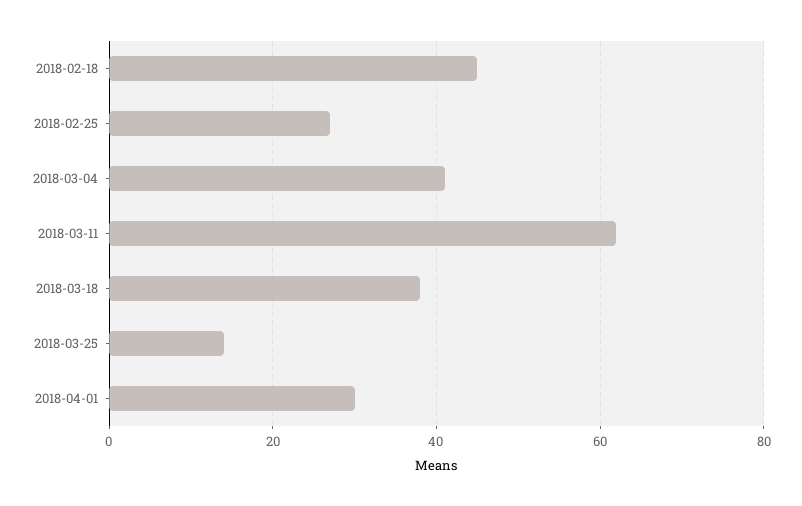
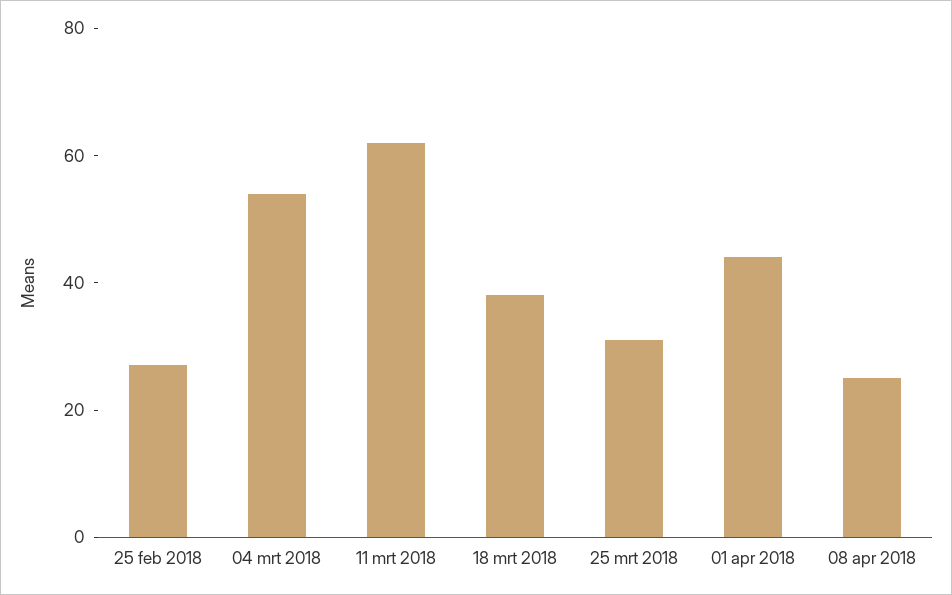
2018-02-18: 45 -> none
2018-03-04: 40 -> 55
2018-03-25: 15 -> 30
2018-04-01: 30 -> 45
08 apr 2018: none -> 25

